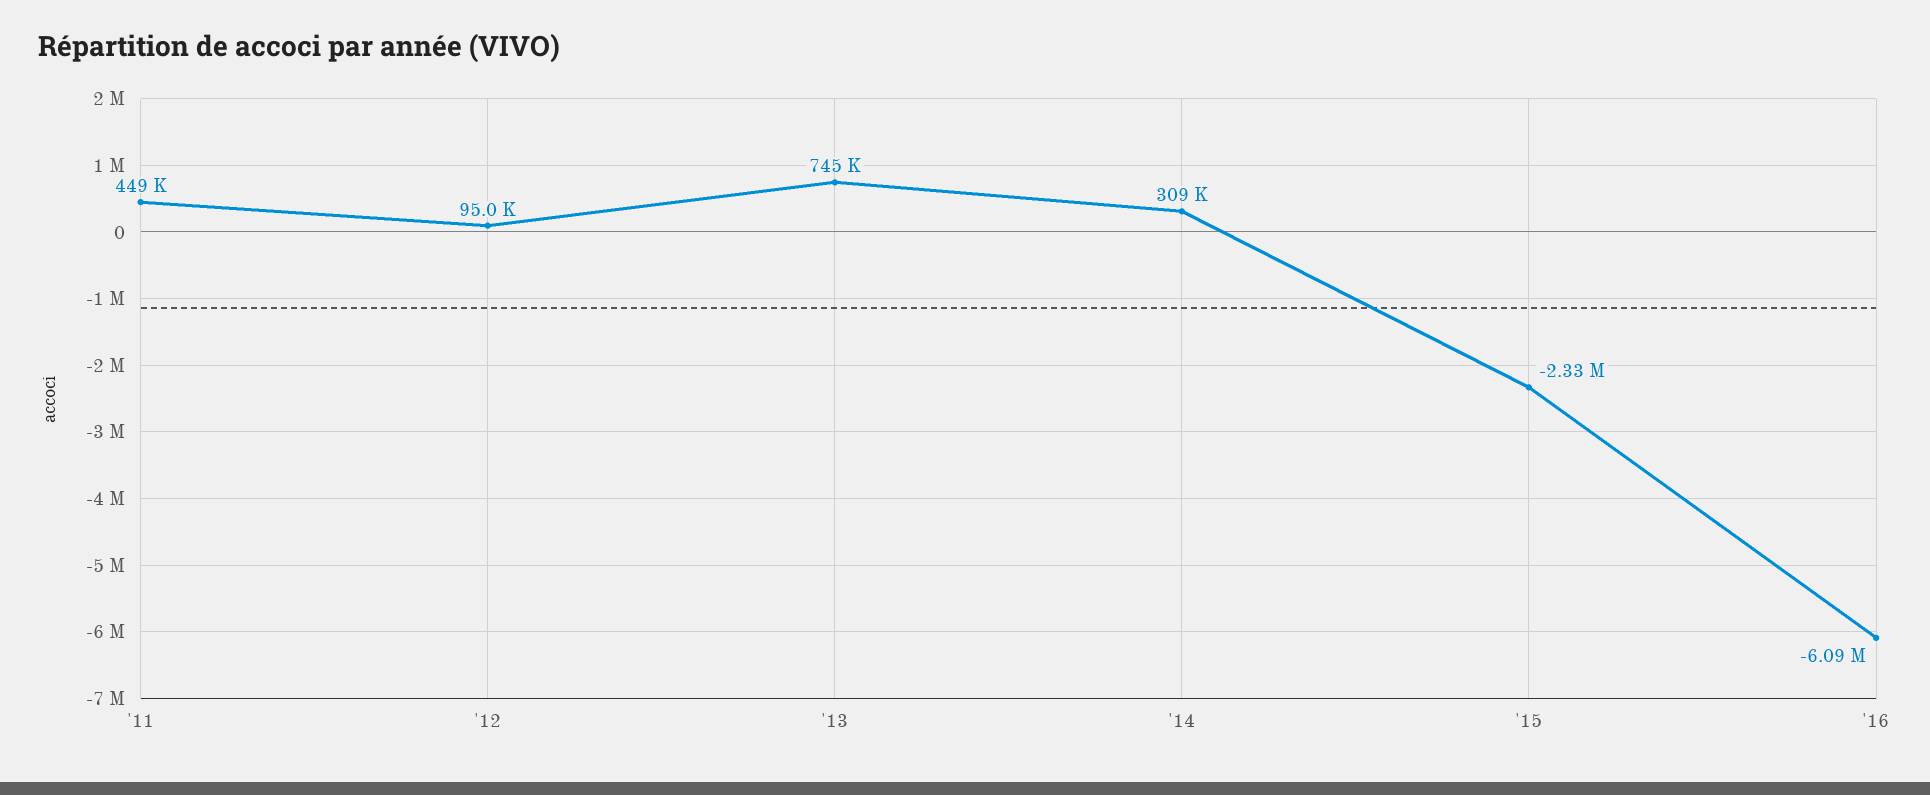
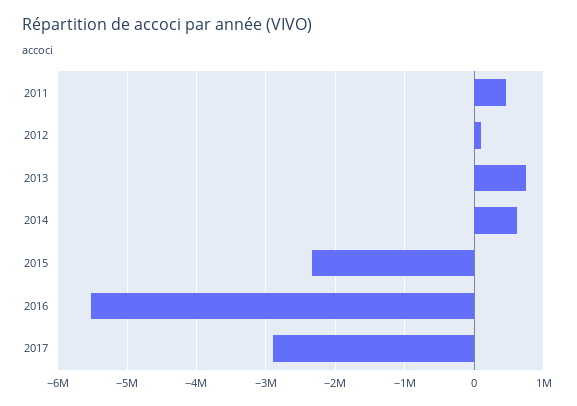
'14: 309000 -> 600000
'16: -6090000 -> -5500000
2017: none -> -2900000

